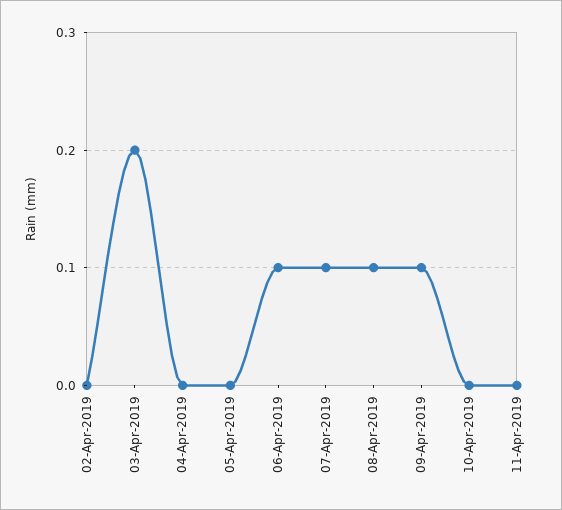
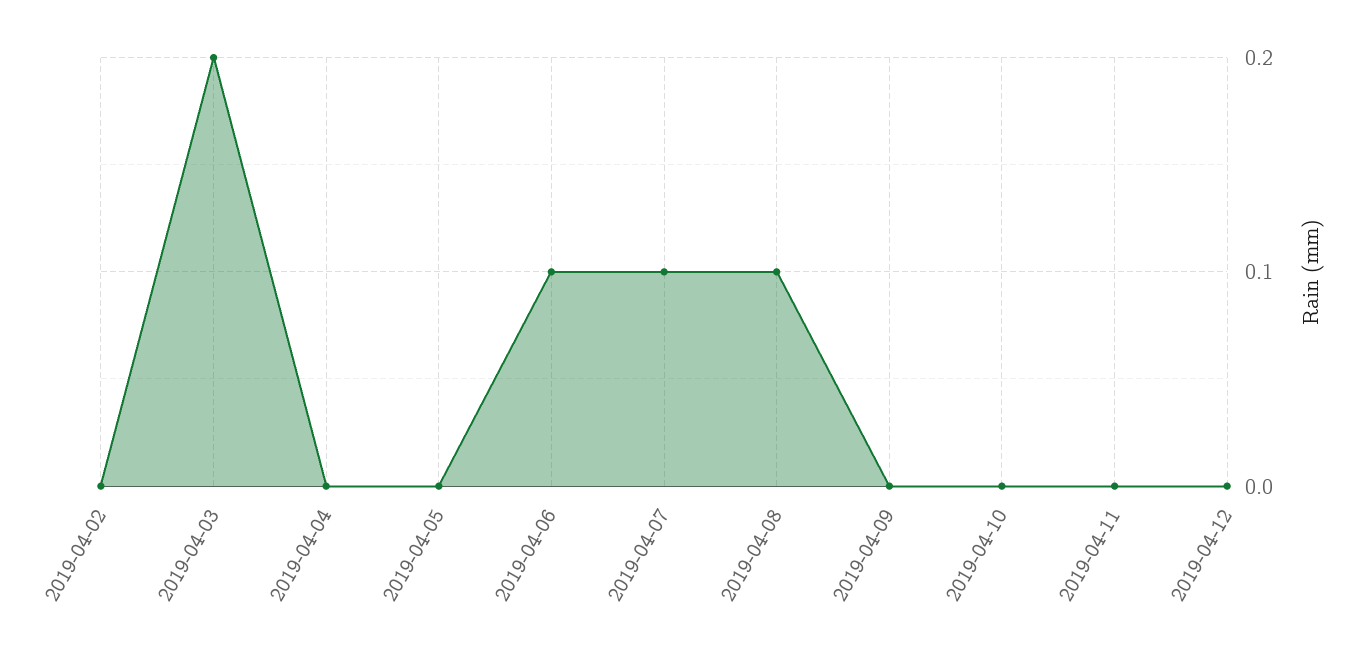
09-Apr-2019: 0.1 -> 0
2019-04-12: none -> 0

